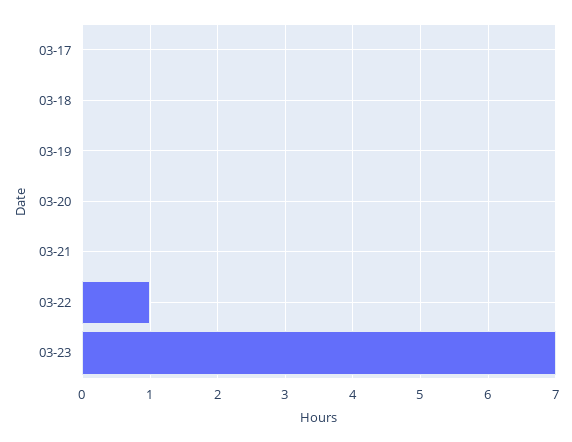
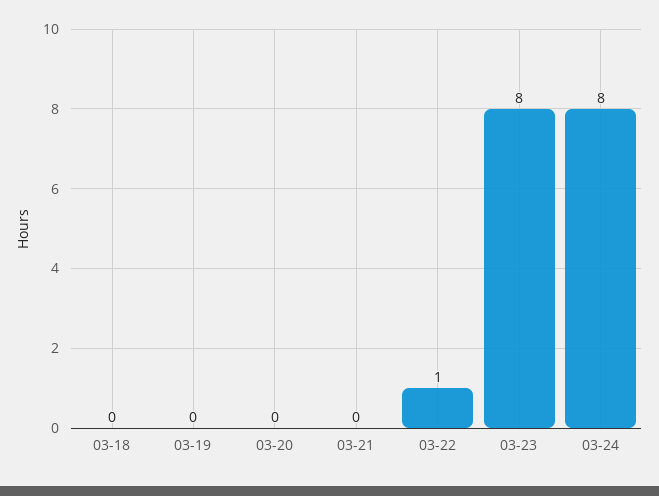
03-17: 0 -> none
03-23: 7 -> 8
03-24: none -> 8

